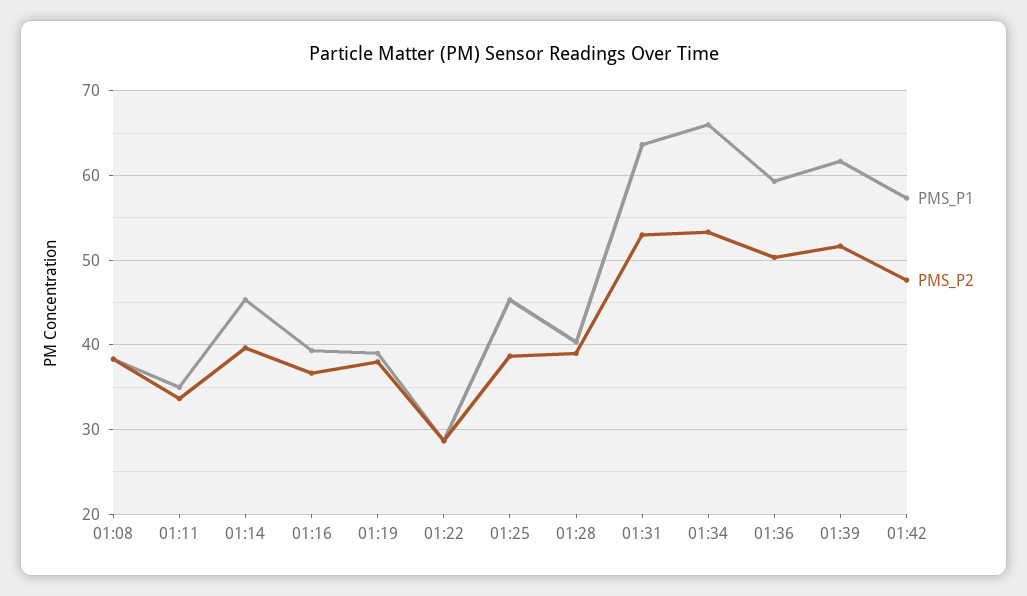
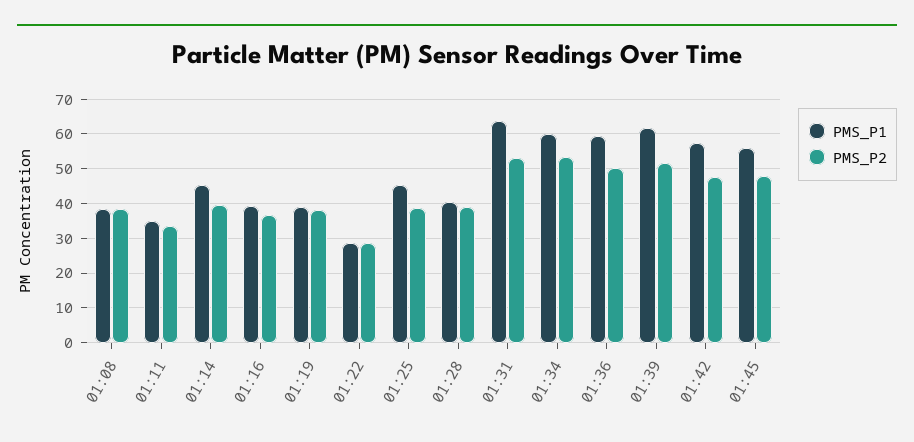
PMS_P1, 01:34: 66 -> 60
PMS_P1, 01:45: none -> 56
PMS_P2, 01:45: none -> 48

